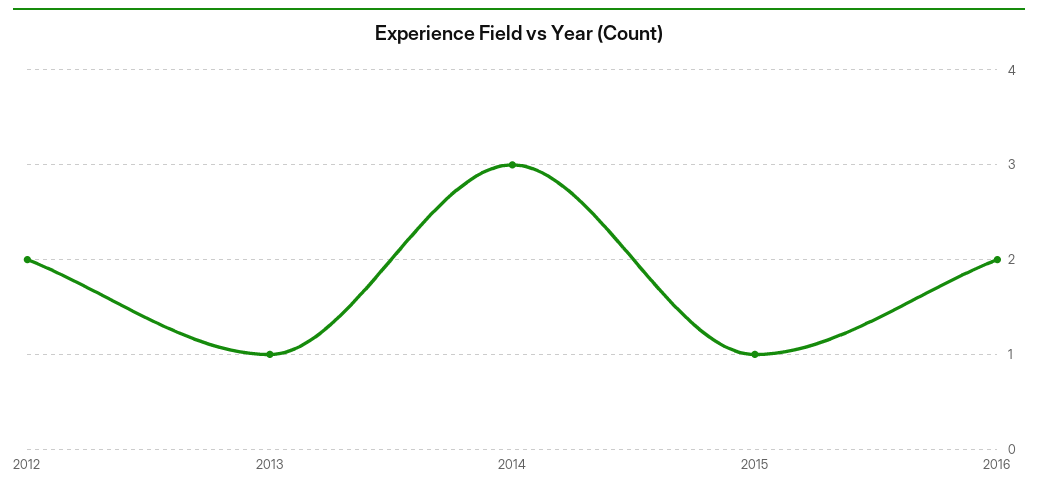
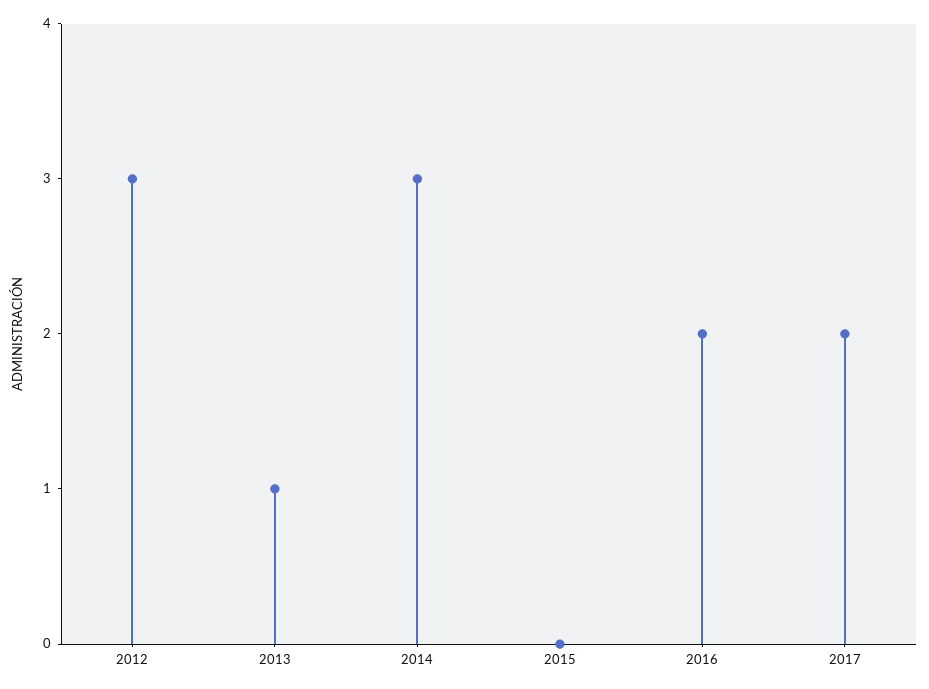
2012: 2 -> 3
2015: 1 -> 0
2017: none -> 2

